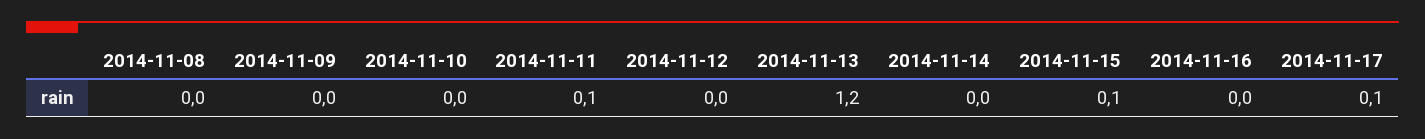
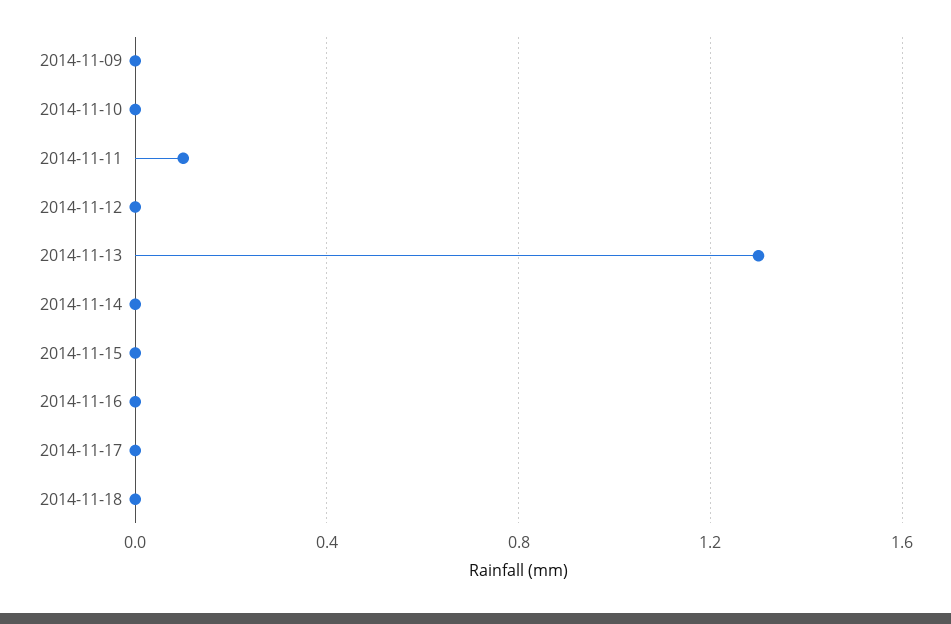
2014-11-08: 0 -> none
2014-11-13: 1.2 -> 1.3
2014-11-15: 0.1 -> 0
2014-11-17: 0.1 -> 0
2014-11-18: none -> 0

